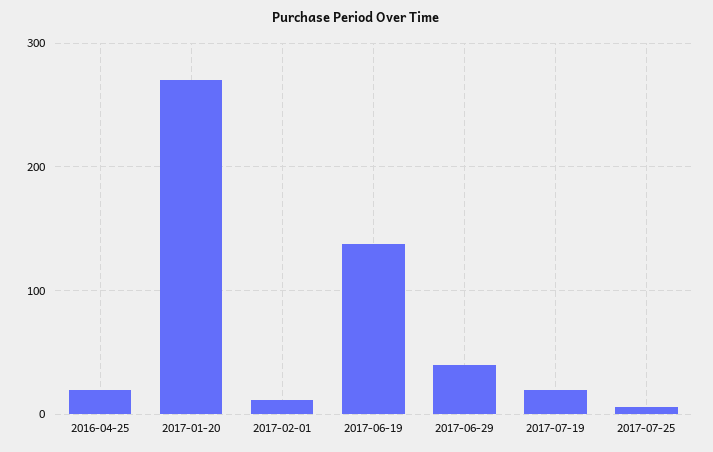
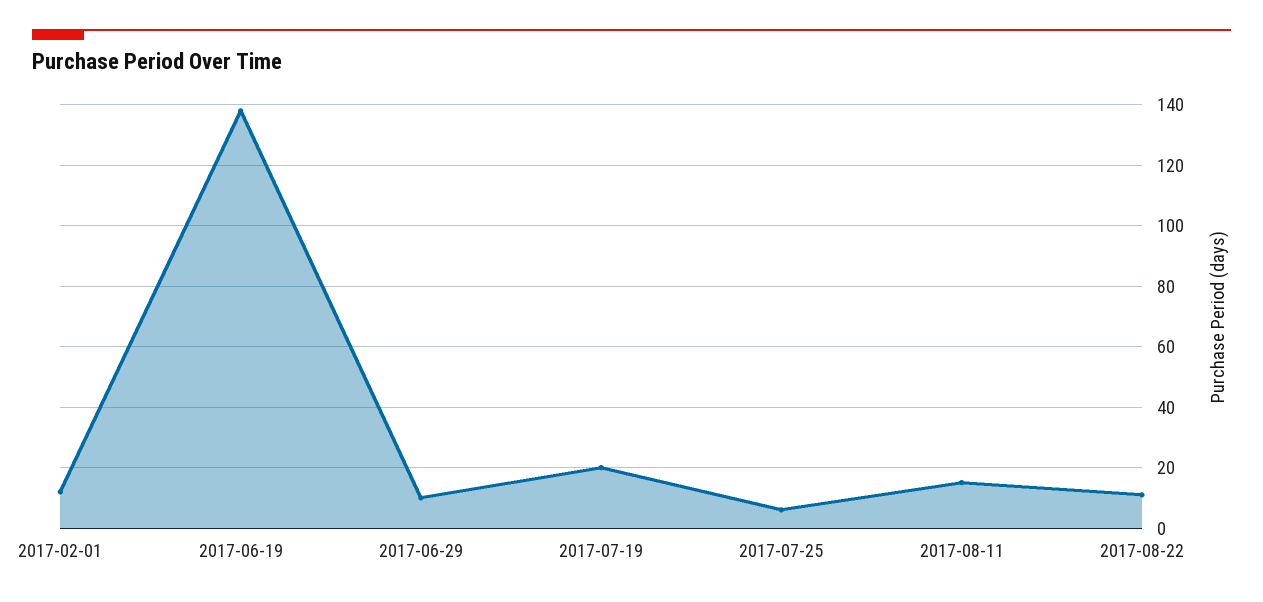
2016-04-25: 20 -> none
2017-01-20: 270 -> none
2017-06-29: 40 -> 10
2017-08-11: none -> 15
2017-08-22: none -> 10

